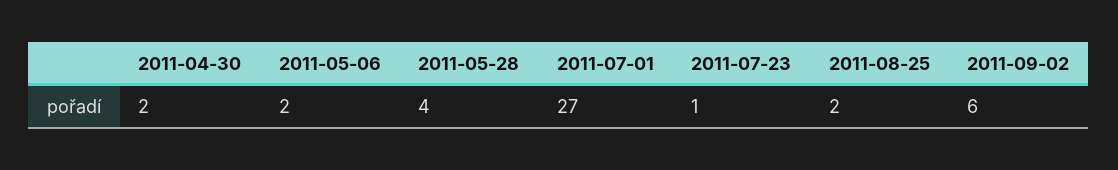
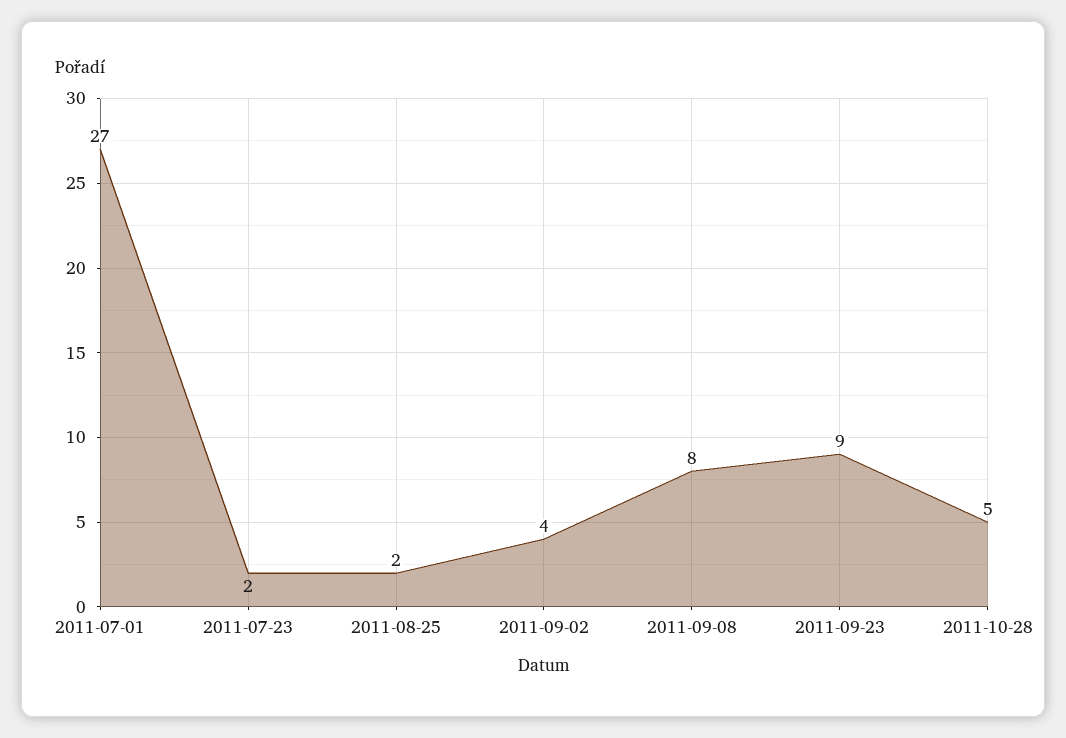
2011-04-30: 2 -> none
2011-05-06: 2 -> none
2011-05-28: 4 -> none
2011-07-23: 1 -> 2
2011-09-02: 6 -> 4
2011-09-08: none -> 8
2011-09-23: none -> 9
2011-10-28: none -> 5

